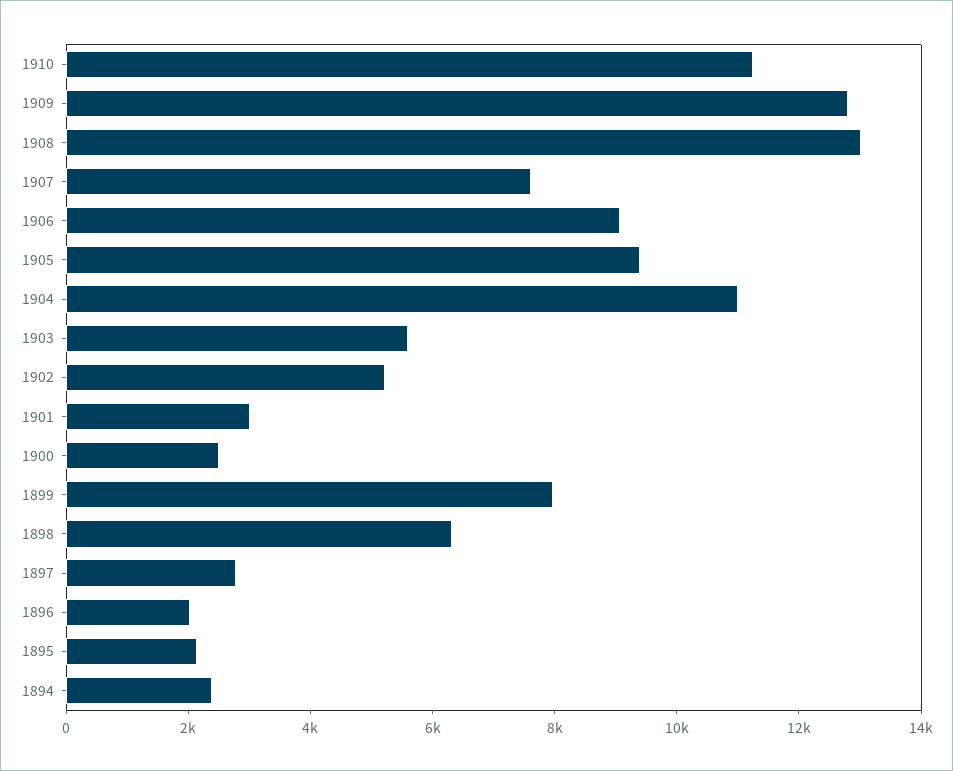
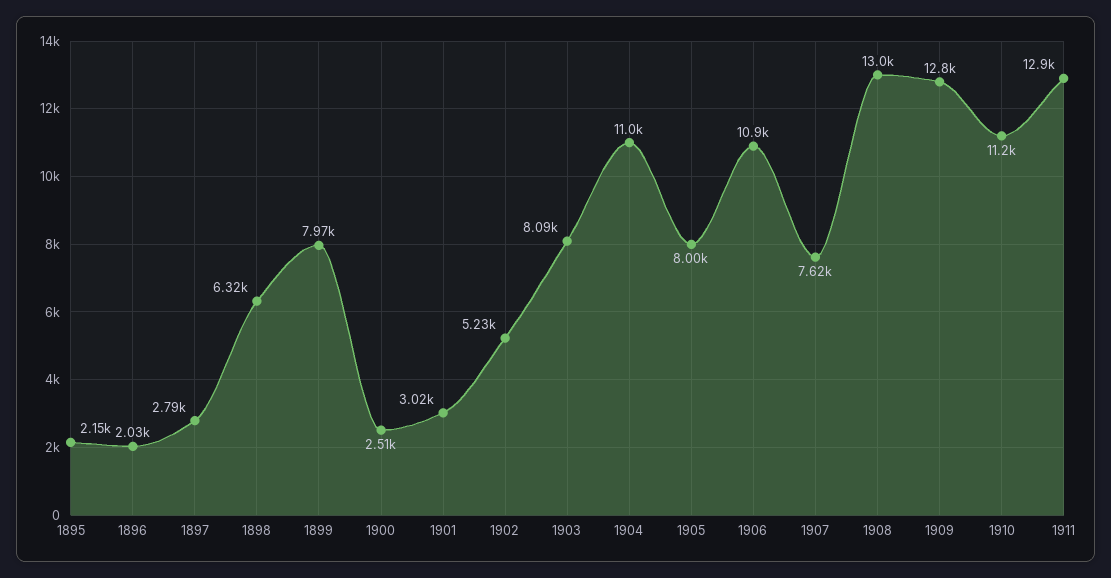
1906: 9000 -> 10900
1905: 9500 -> 8000
1903: 5500 -> 8090
1894: 2500 -> none
1911: none -> 12900

